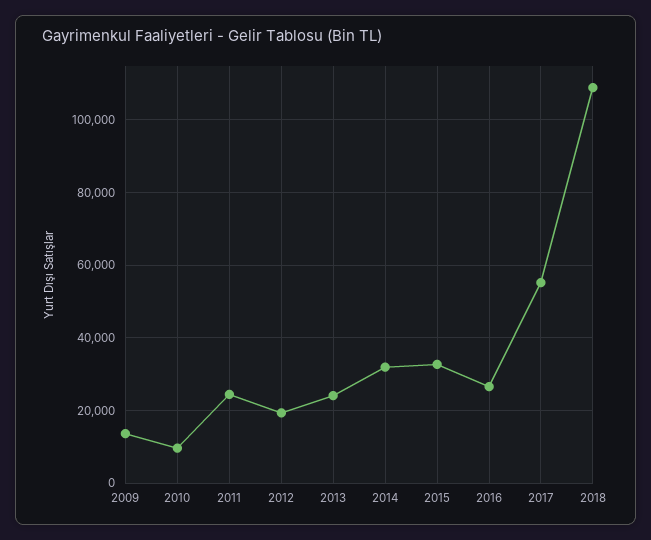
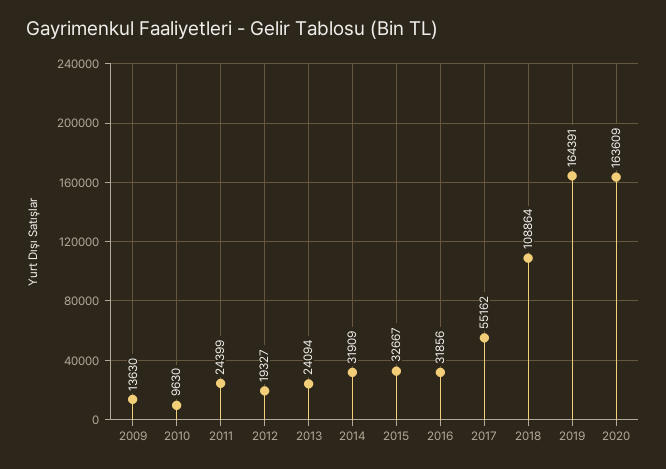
2016: 26000 -> 31856
2019: none -> 164391
2020: none -> 163609

